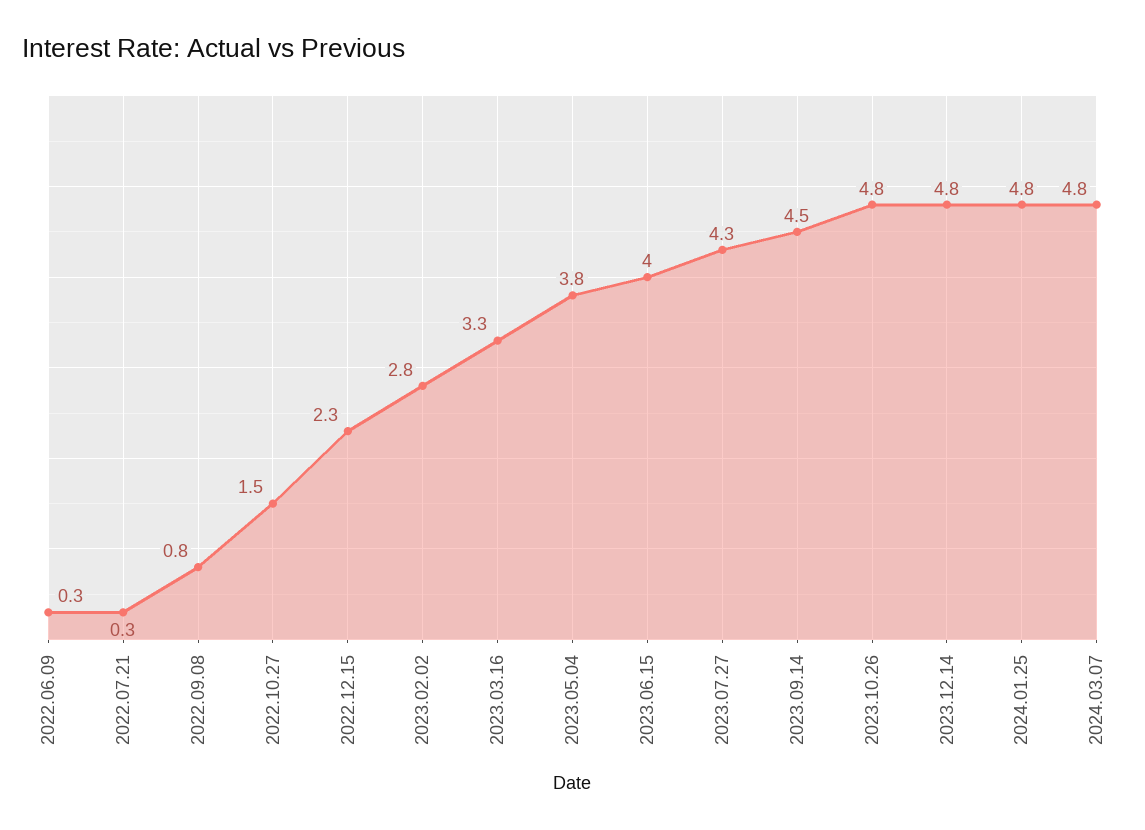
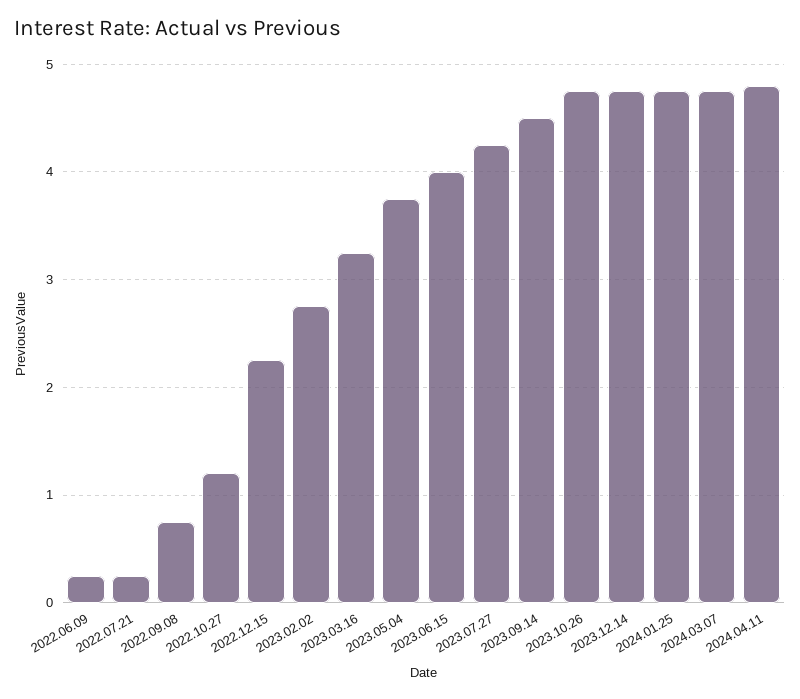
2022.10.27: 1.5 -> 1.2
2024.04.11: none -> 4.8

